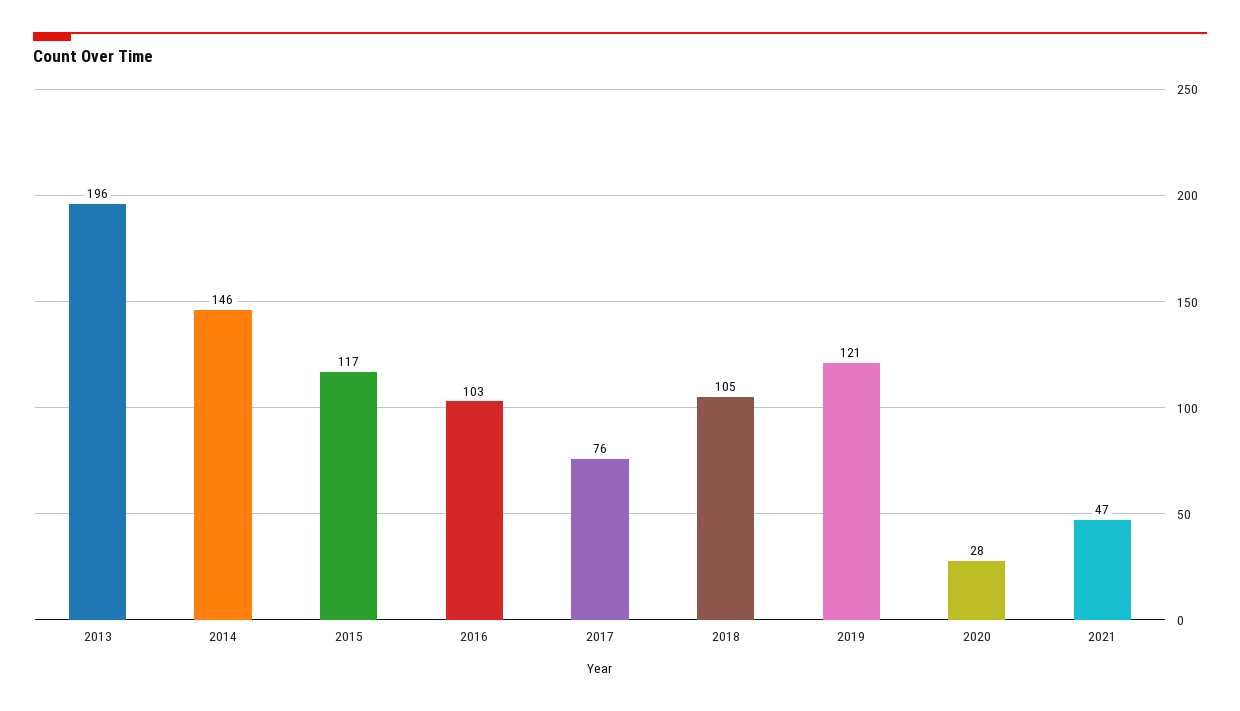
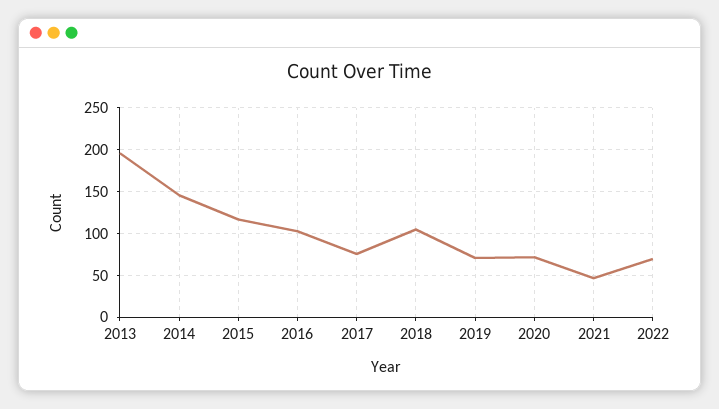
2019: 121 -> 70
2020: 28 -> 70
2022: none -> 70

